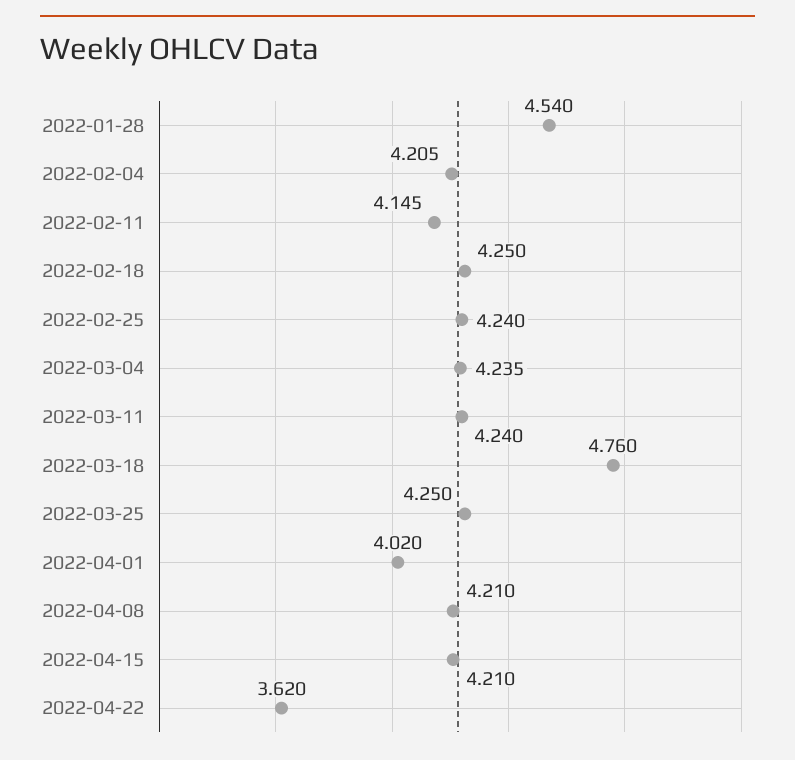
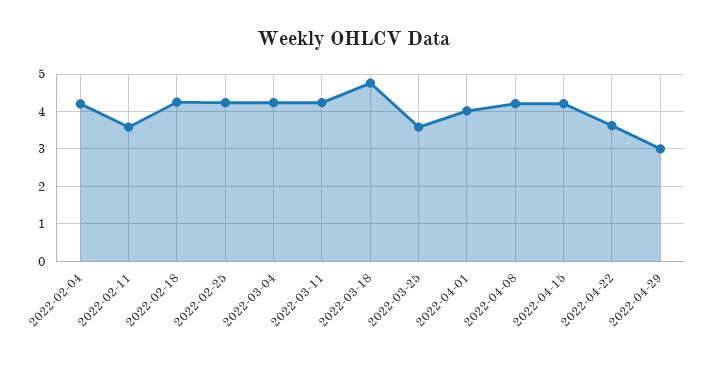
2022-01-28: 4.54 -> none
2022-02-11: 4.145 -> 3.6
2022-03-25: 4.25 -> 3.6
2022-04-29: none -> 3

